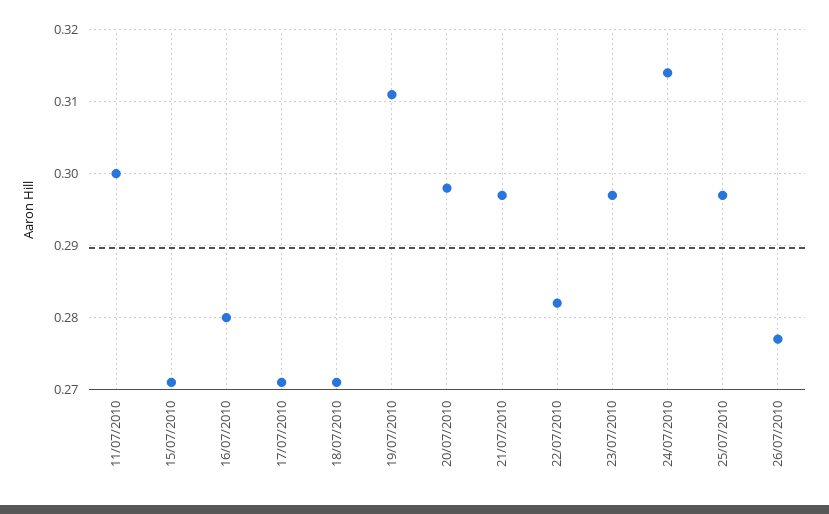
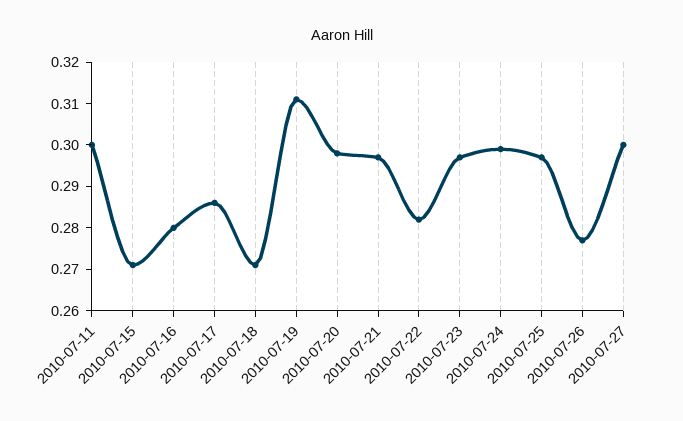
17/07/2010: 0.271 -> 0.285
24/07/2010: 0.314 -> 0.3
2010-07-27: none -> 0.3

